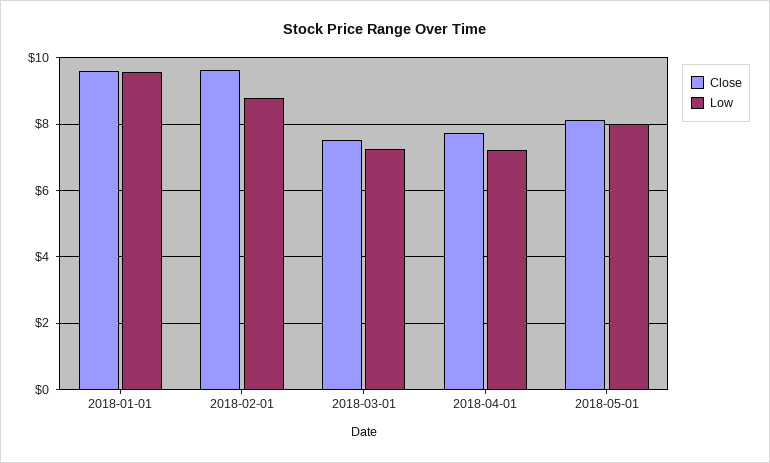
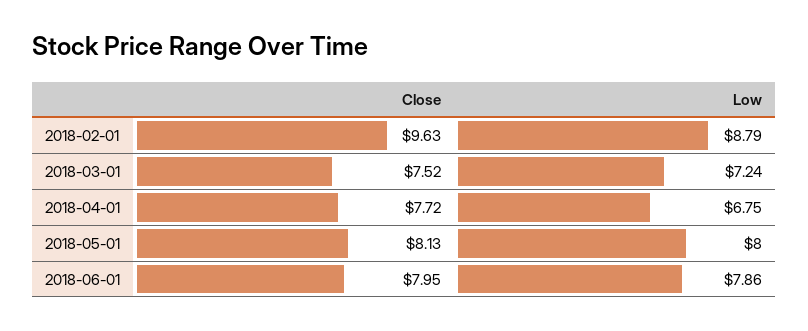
Close, 2018-01-01: 9.6 -> none
Low, 2018-01-01: 9.6 -> none
Low, 2018-04-01: 7.2 -> 6.75
Close, 2018-06-01: none -> 7.95
Low, 2018-06-01: none -> 7.86

